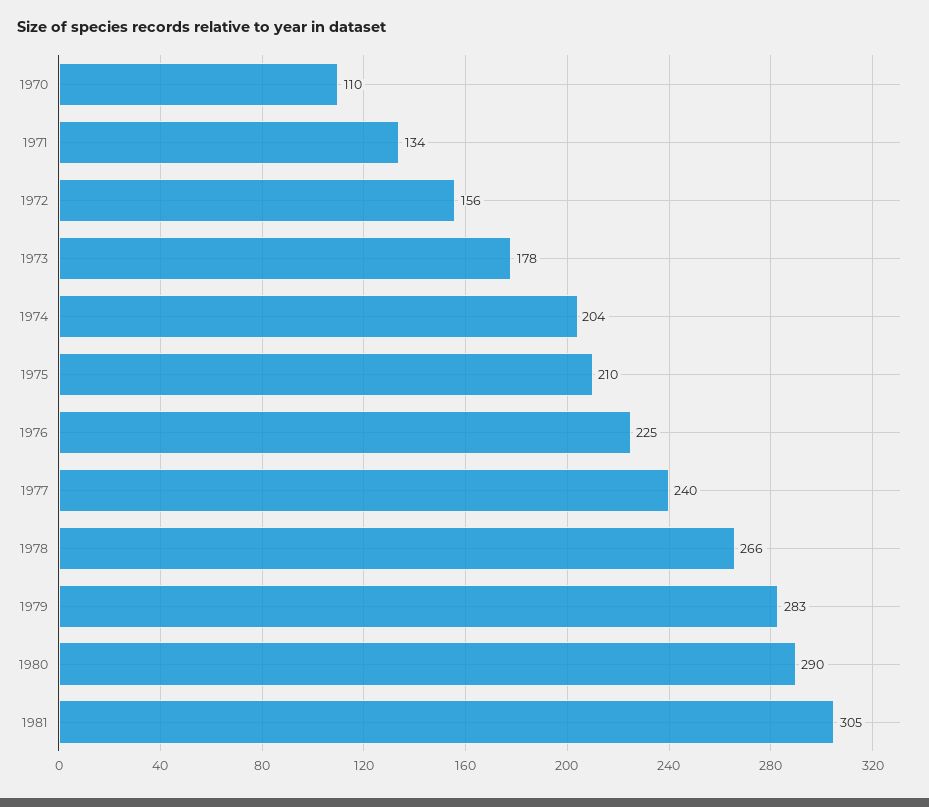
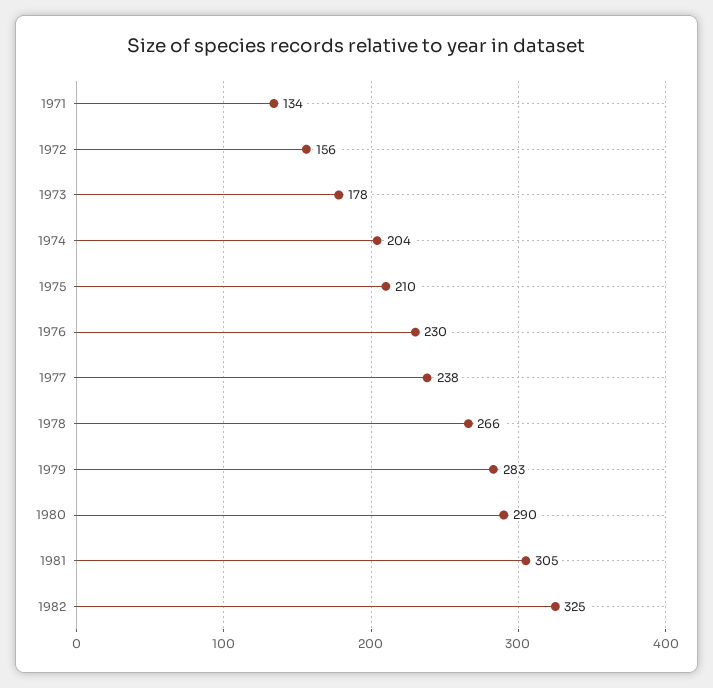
1970: 110 -> none
1976: 225 -> 230
1977: 240 -> 238
1982: none -> 325

